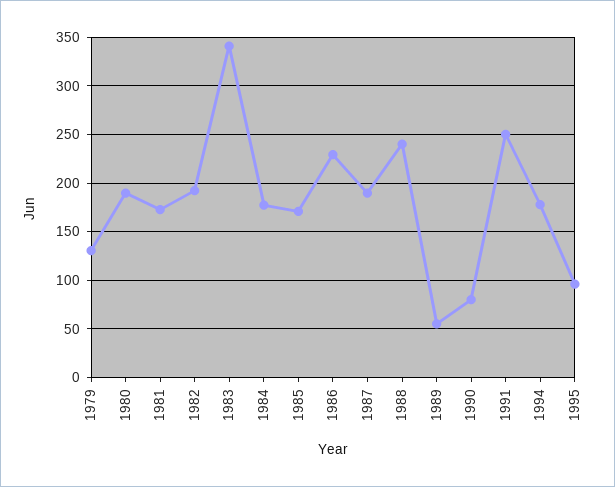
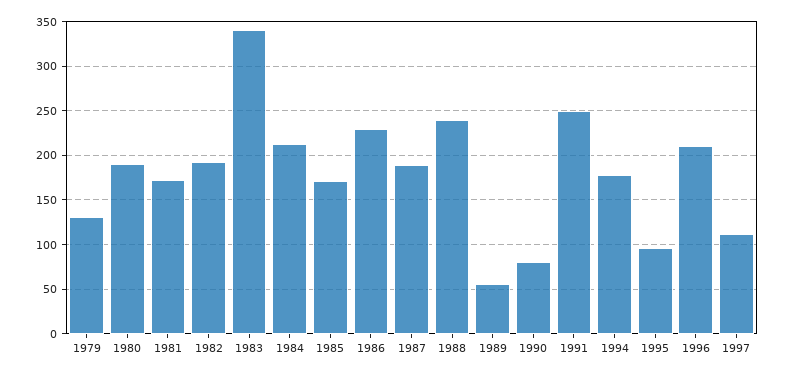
1984: 180 -> 210
1996: none -> 210
1997: none -> 110

